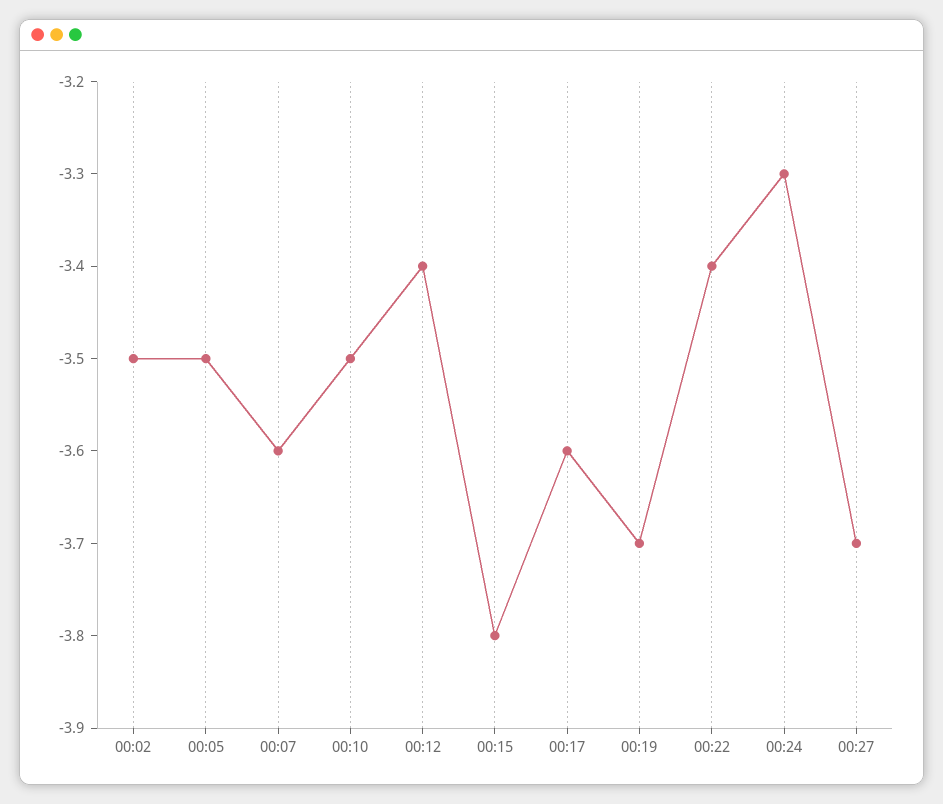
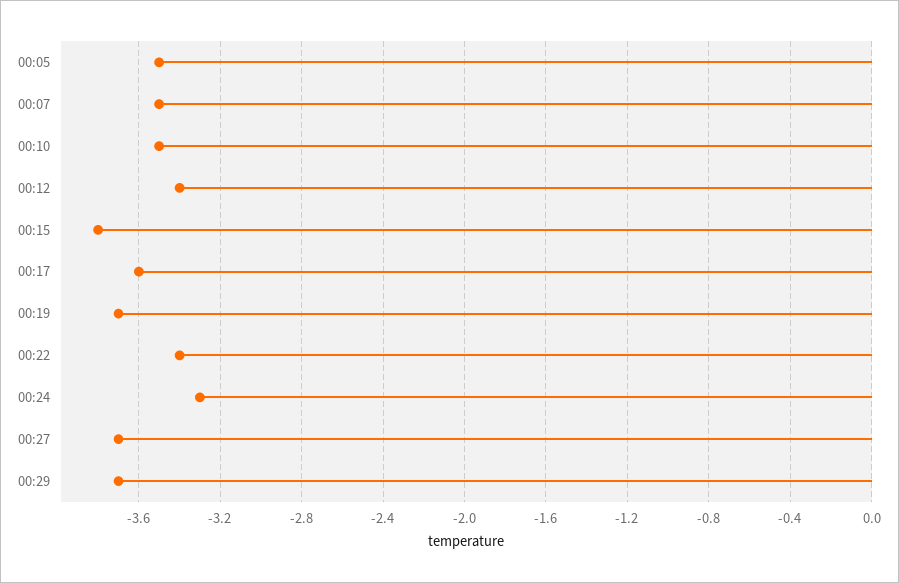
00:02: -3.5 -> none
00:07: -3.6 -> -3.5
00:29: none -> -3.7

